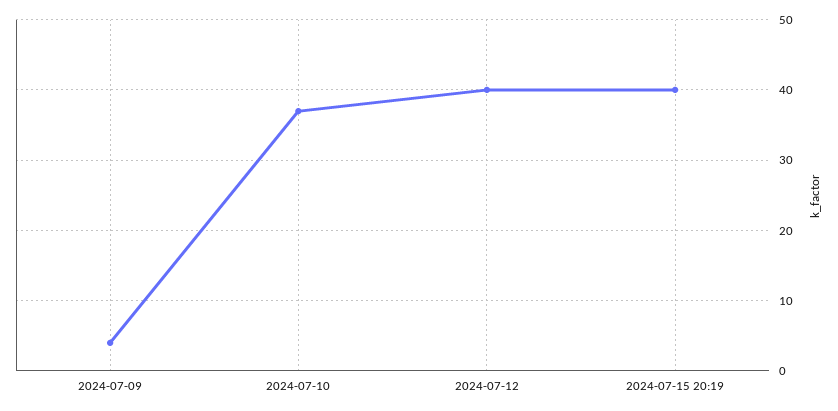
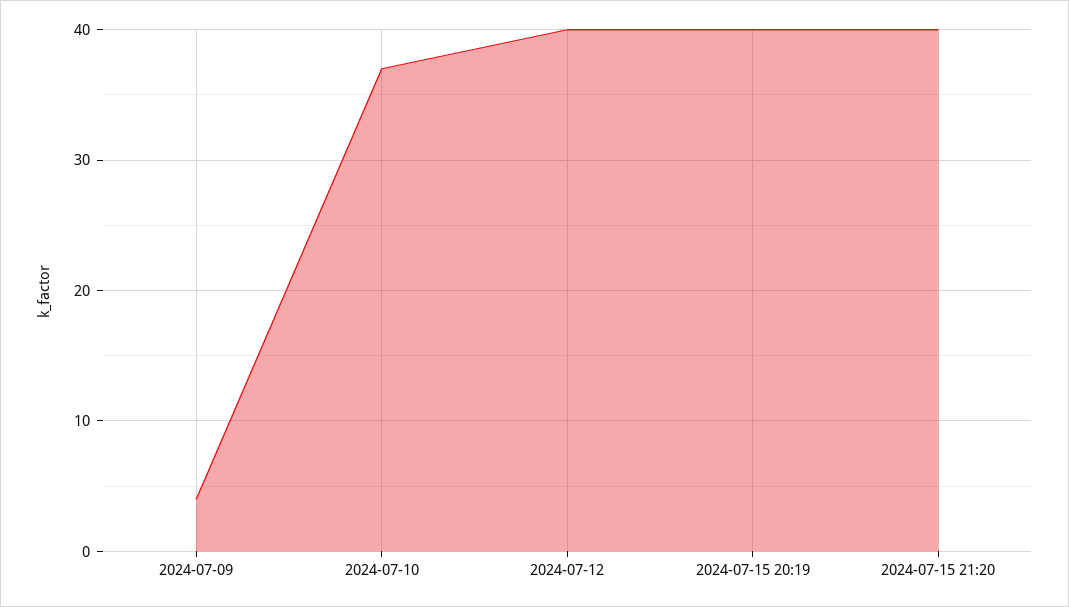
2024-07-15 21:20: none -> 40

